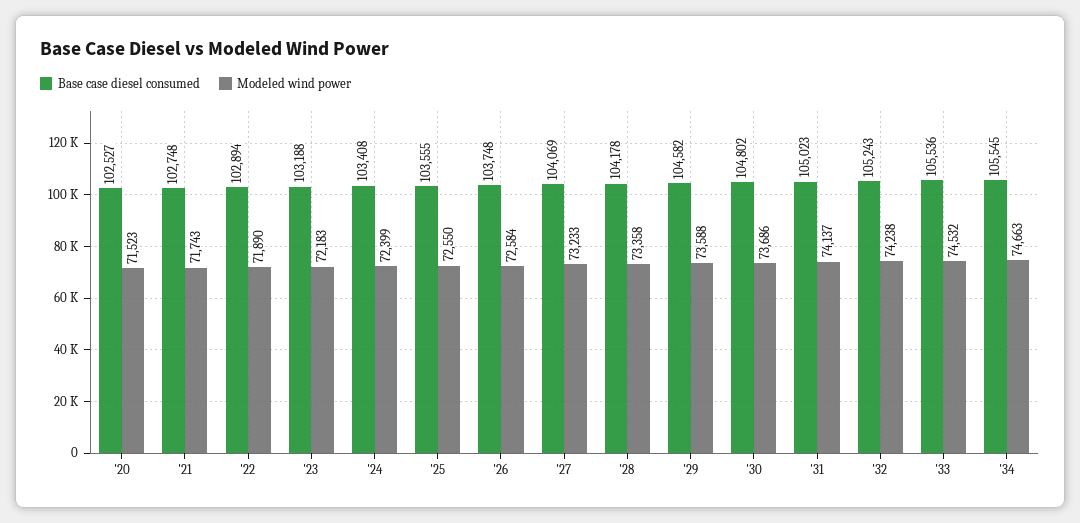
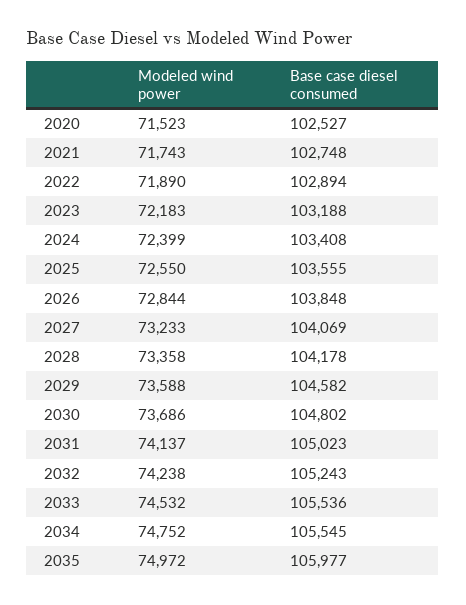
Base case diesel consumed, '26: 103748 -> 103848
Modeled wind power, '26: 72584 -> 72844
Modeled wind power, '34: 74663 -> 74752
Modeled wind power, 2035: none -> 74972
Base case diesel consumed, 2035: none -> 105977

